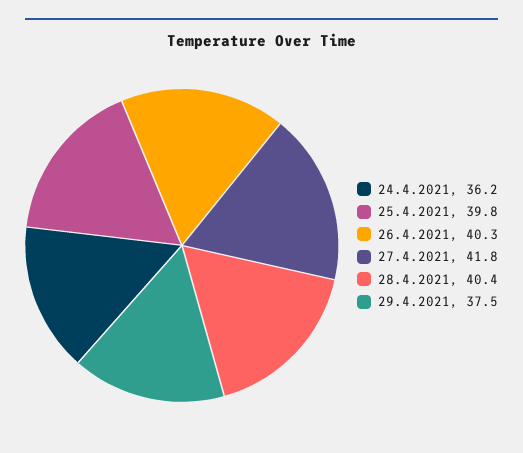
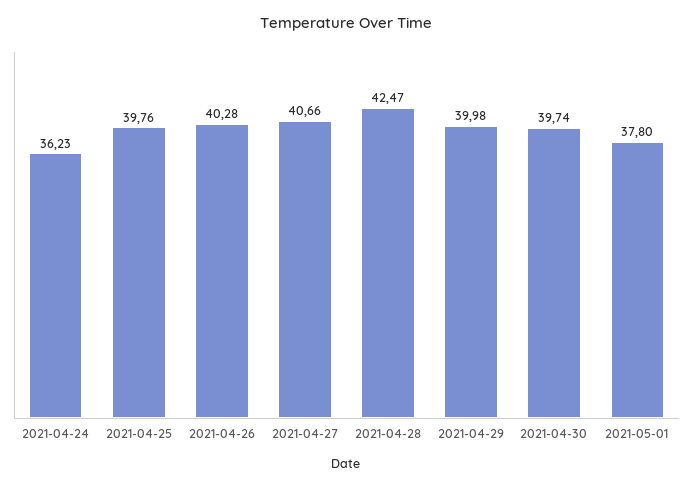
27.4.2021: 41.8 -> 40.66
28.4.2021: 40.4 -> 42.47
29.4.2021: 37.5 -> 39.98
2021-04-30: none -> 39.74
2021-05-01: none -> 37.8

